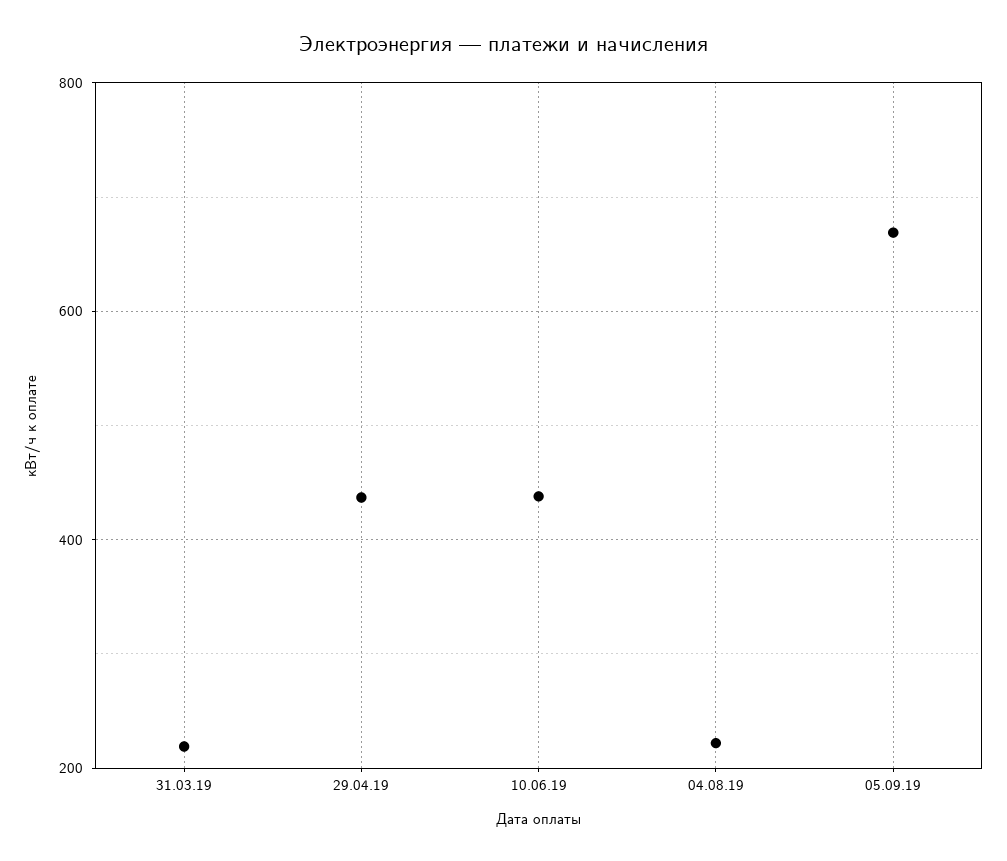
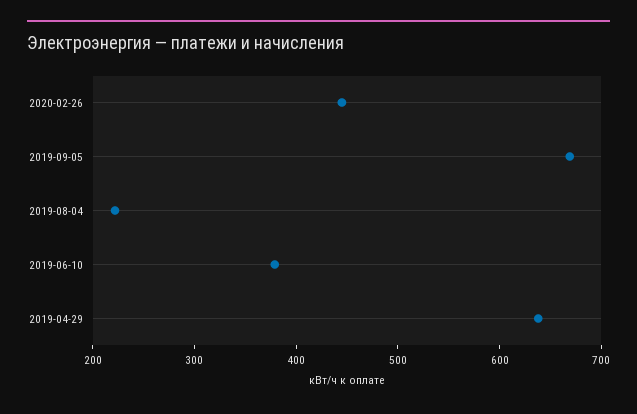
31.03.19: 220 -> none
29.04.19: 440 -> 640
10.06.19: 440 -> 380
2020-02-26: none -> 440

